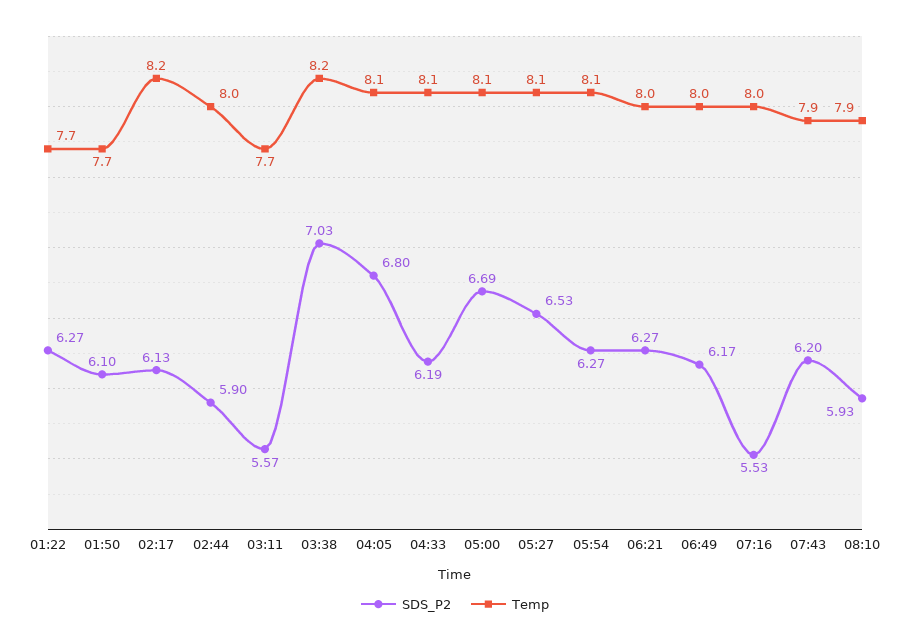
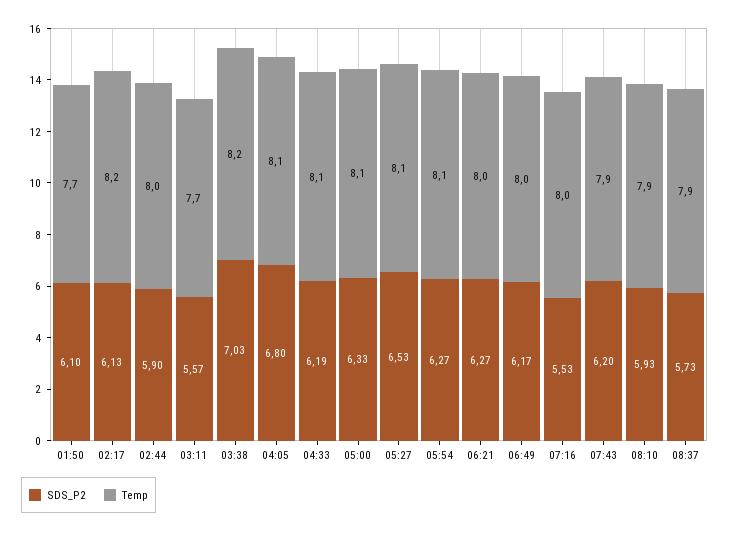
SDS_P2, 01:22: 6.27 -> none
Temp, 01:22: 7.7 -> none
SDS_P2, 05:00: 6.69 -> 6.33
SDS_P2, 08:37: none -> 5.73
Temp, 08:37: none -> 7.9

